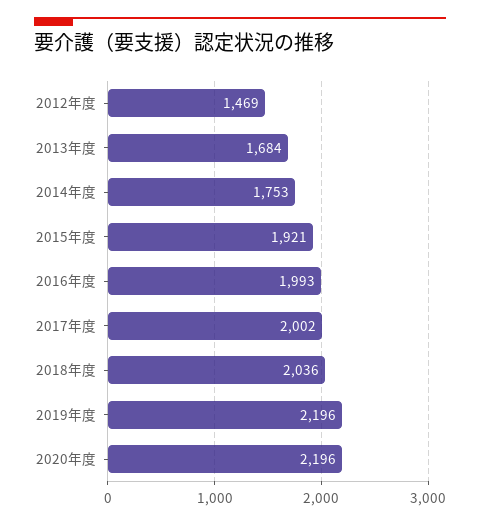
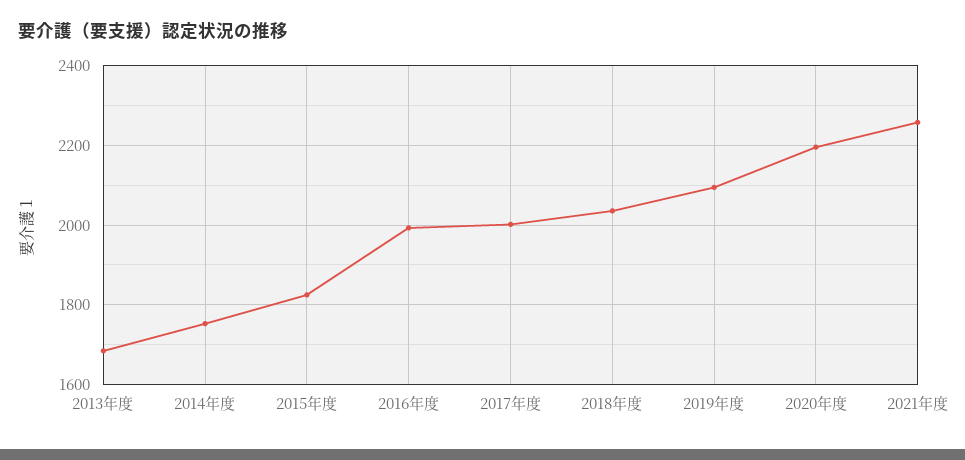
2012年度: 1469 -> none
2015年度: 1921 -> 1820
2019年度: 2196 -> 2100
2021年度: none -> 2260

